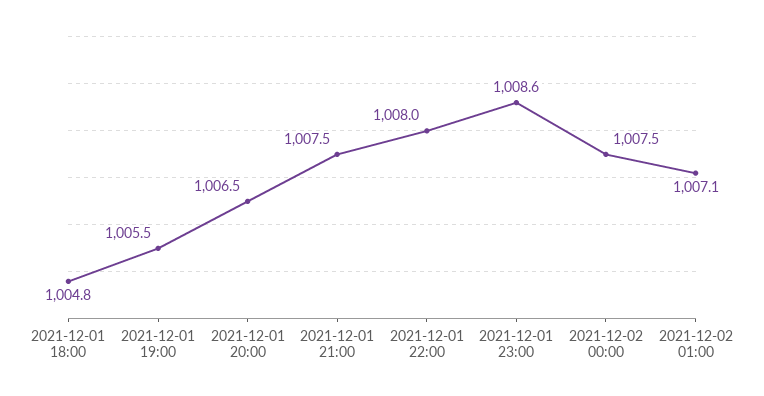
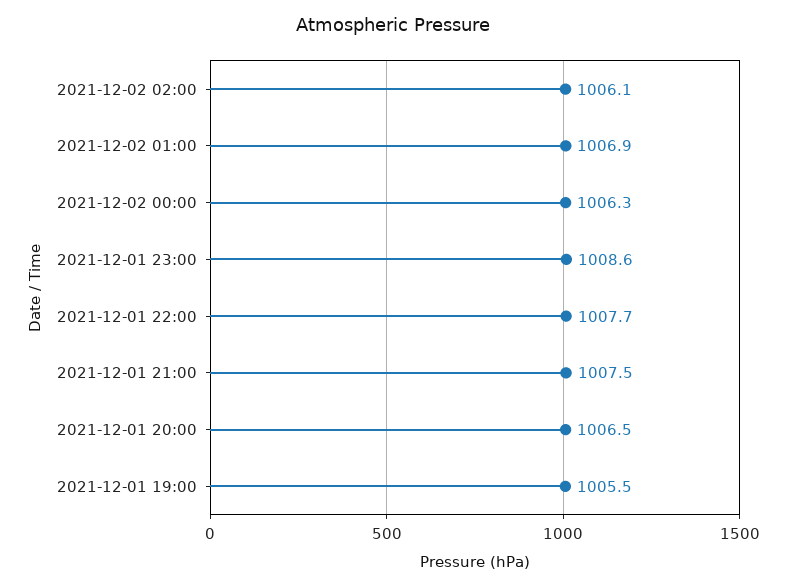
2021-12-01 18:00: 1004.8 -> none
2021-12-01 22:00: 1008 -> 1007.7
2021-12-02 00:00: 1007.5 -> 1006.3
2021-12-02 01:00: 1007.1 -> 1006.9
2021-12-02 02:00: none -> 1006.1

